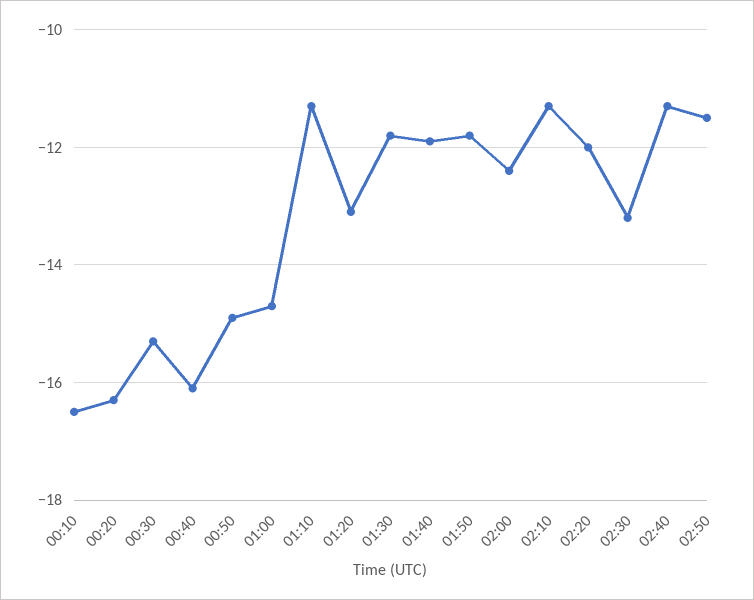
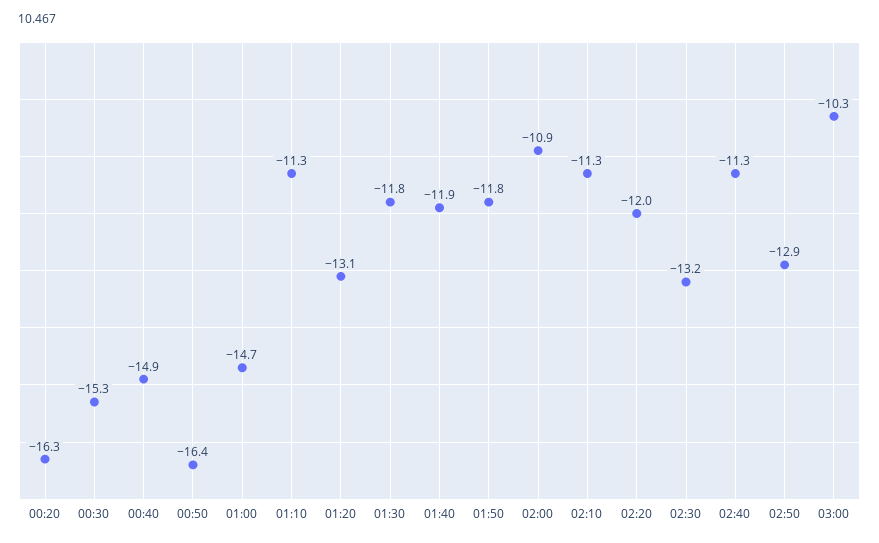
00:10: -16.5 -> none
00:40: -16 -> -14.9
00:50: -15 -> -16.4
02:00: -12.5 -> -10.9
02:50: -11.5 -> -12.9
03:00: none -> -10.3

